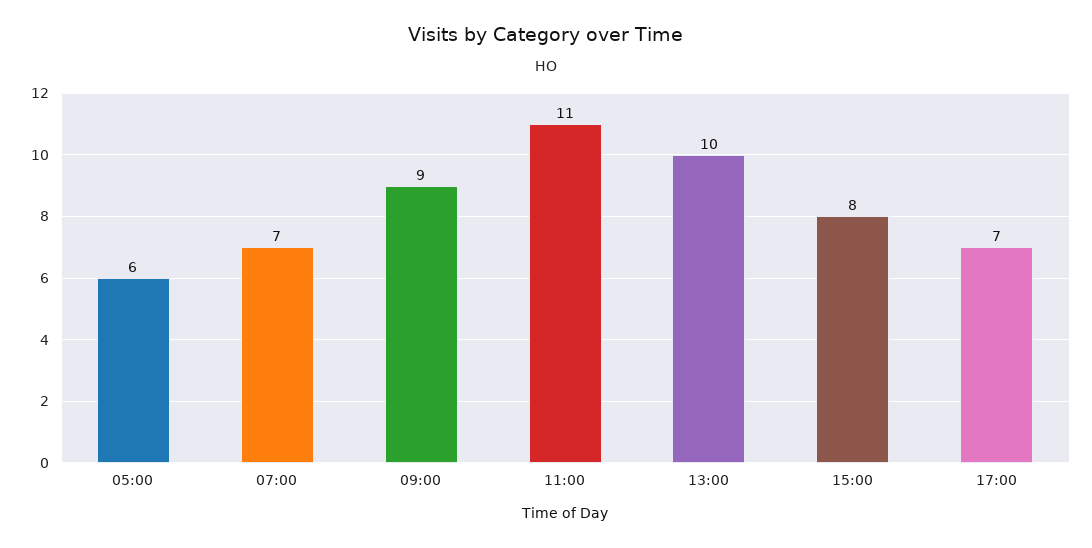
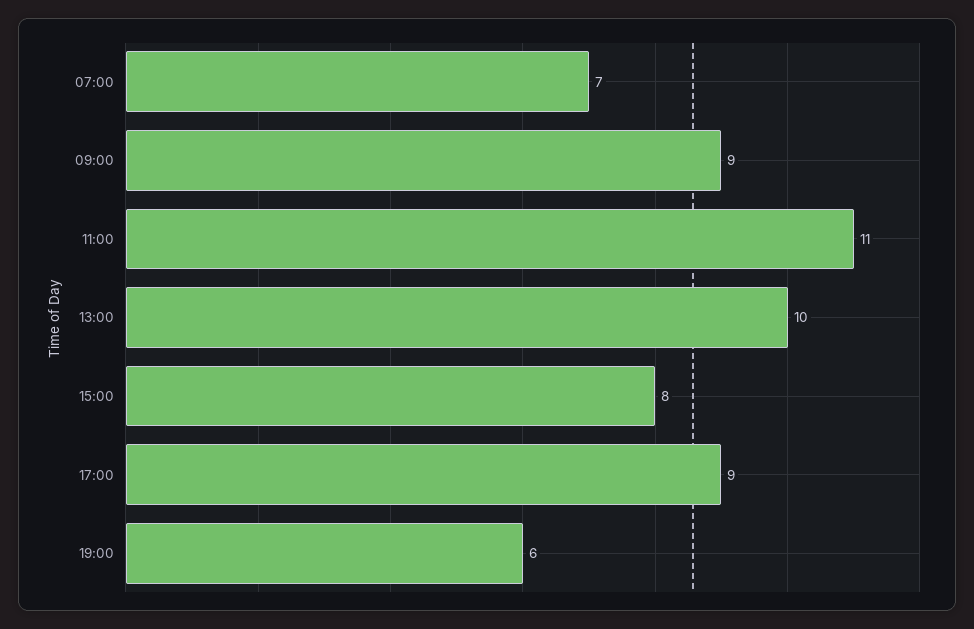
05:00: 6 -> none
17:00: 7 -> 9
19:00: none -> 6

